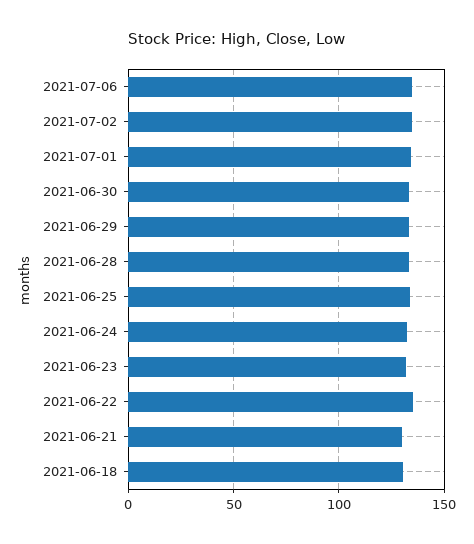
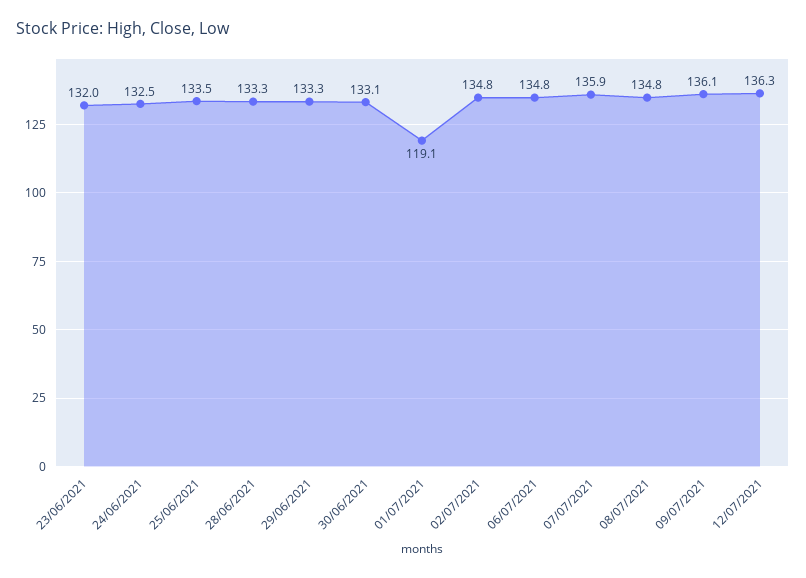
2021-07-01: 135 -> 119.1
2021-06-22: 135 -> none
2021-06-21: 130 -> none
2021-06-18: 130 -> none
07/07/2021: none -> 135.9
08/07/2021: none -> 134.8
09/07/2021: none -> 136.1
12/07/2021: none -> 136.3

